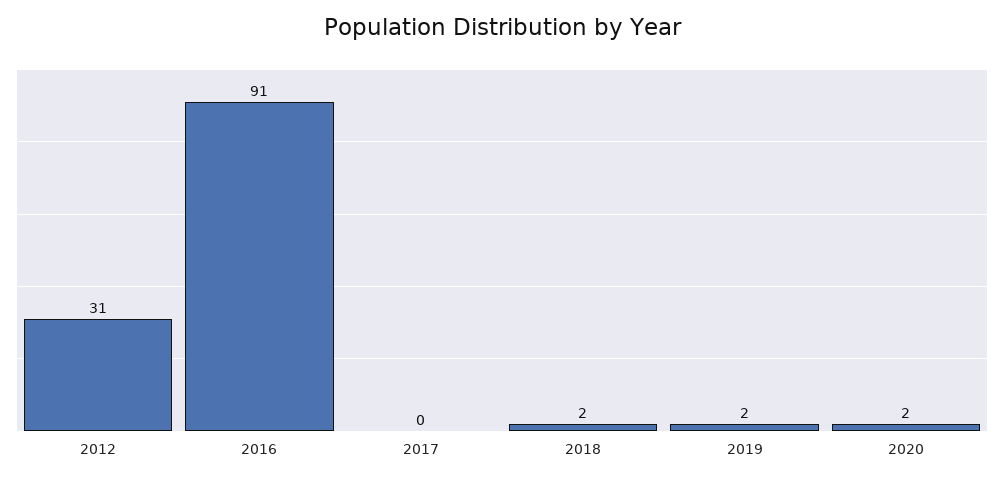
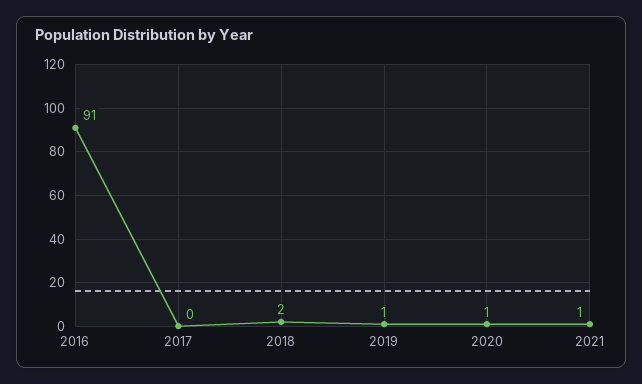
2012: 31 -> none
2019: 2 -> 1
2020: 2 -> 1
2021: none -> 1

